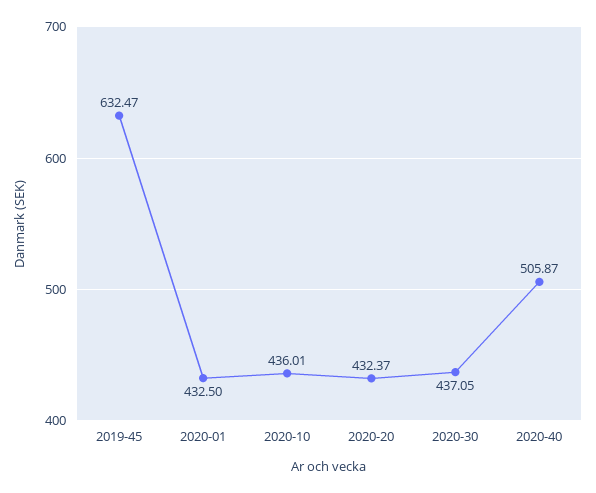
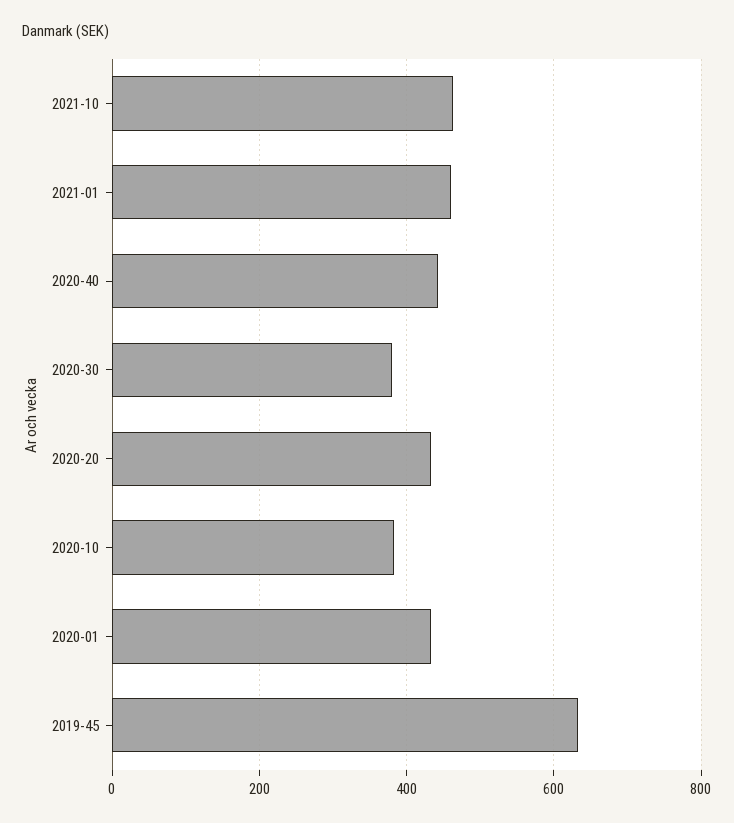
2020-10: 436.01 -> 380
2020-30: 437.05 -> 380
2020-40: 505.87 -> 440
2021-10: none -> 460
2021-01: none -> 460

